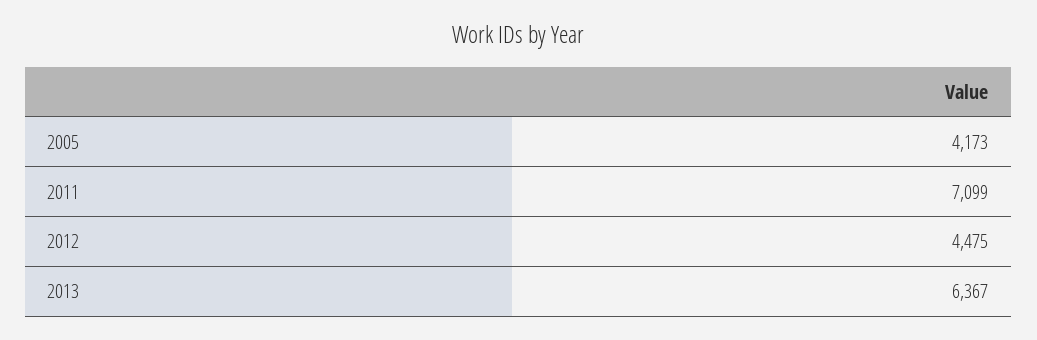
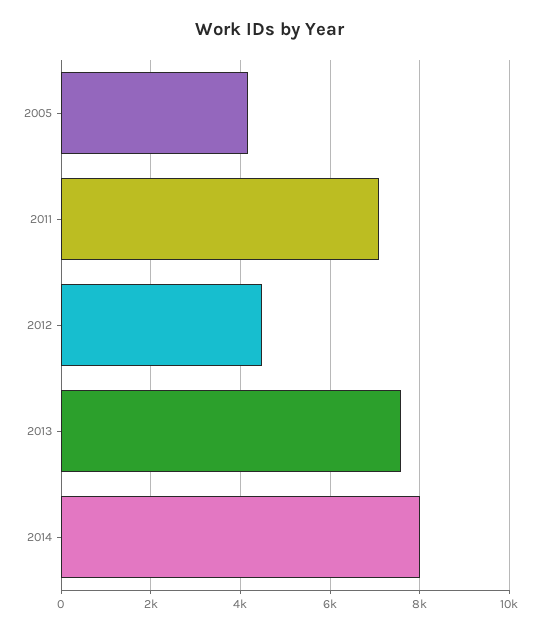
2013: 6367 -> 7600
2014: none -> 8000

